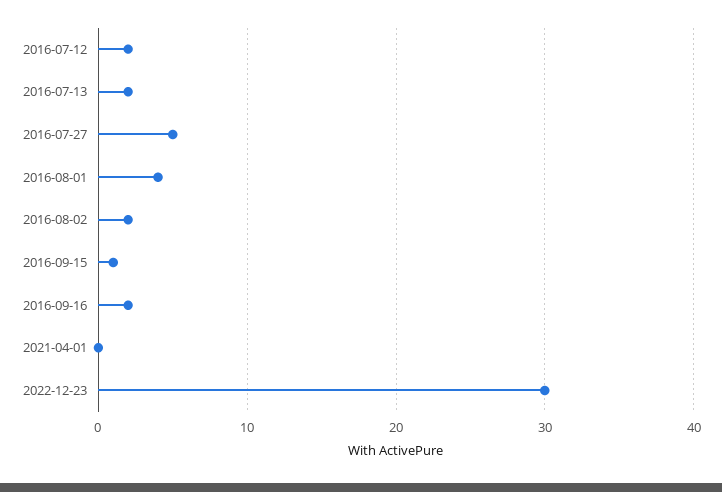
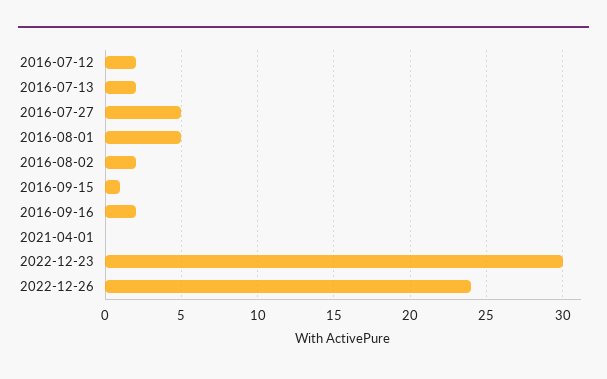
2016-08-01: 4 -> 5
2022-12-26: none -> 24

